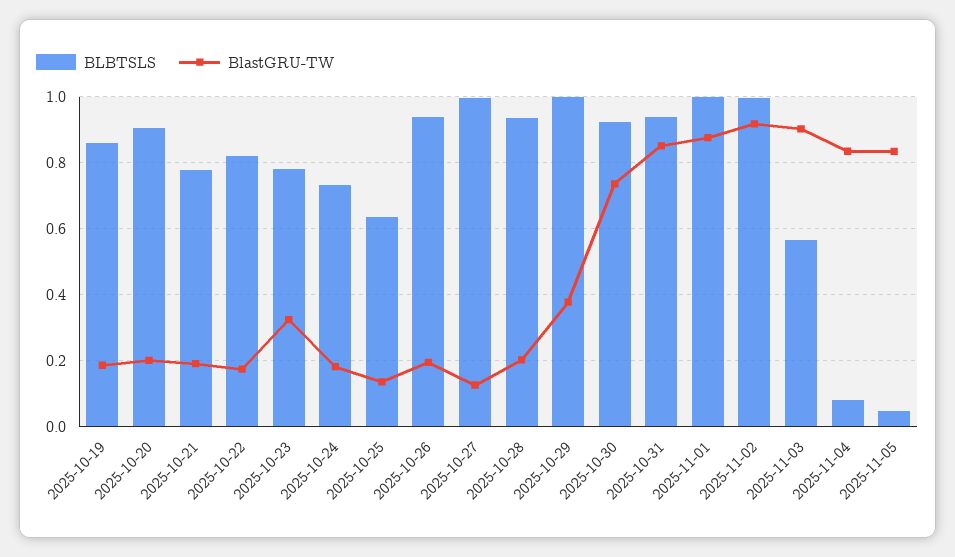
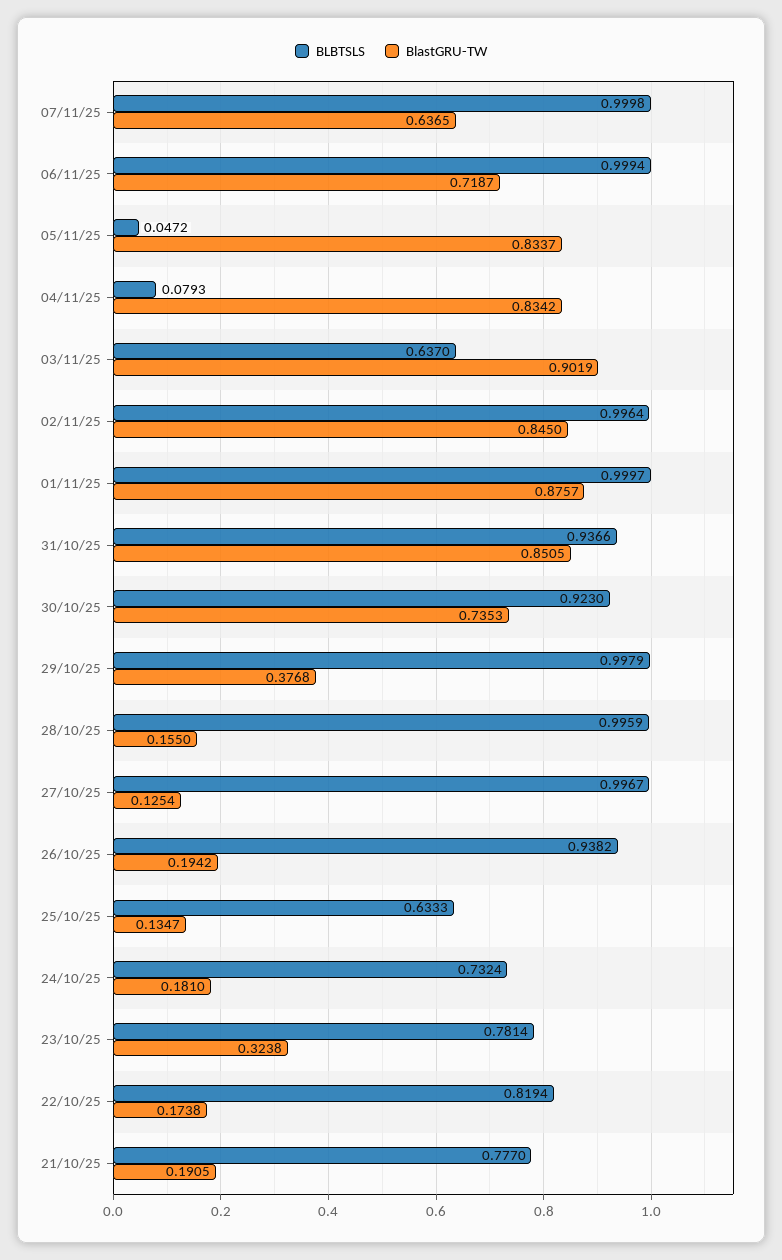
BLBTSLS, 2025-10-19: 0.86 -> none
BlastGRU-TW, 2025-10-19: 0.18 -> none
BLBTSLS, 2025-10-20: 0.9 -> none
BlastGRU-TW, 2025-10-20: 0.2 -> none
BLBTSLS, 2025-10-28: 0.94 -> 0.9959
BlastGRU-TW, 2025-10-28: 0.2 -> 0.155
BlastGRU-TW, 2025-11-02: 0.92 -> 0.845
BLBTSLS, 2025-11-03: 0.56 -> 0.637
BLBTSLS, 07/11/25: none -> 0.9998
BlastGRU-TW, 07/11/25: none -> 0.6365
BLBTSLS, 06/11/25: none -> 0.9994
BlastGRU-TW, 06/11/25: none -> 0.7187

